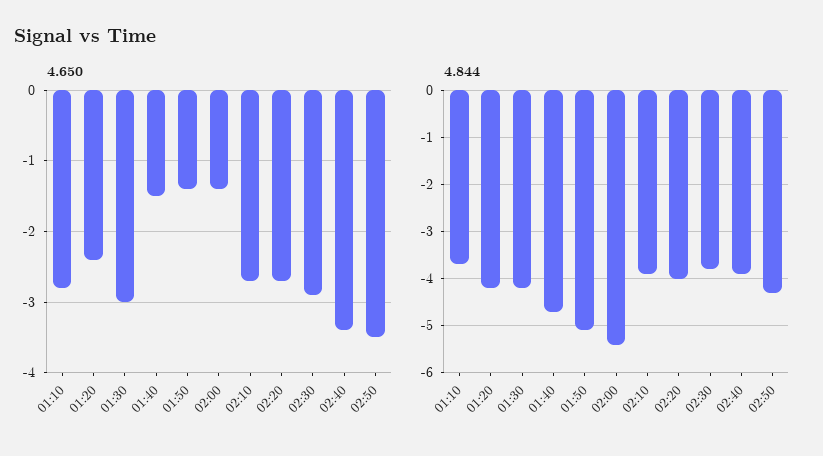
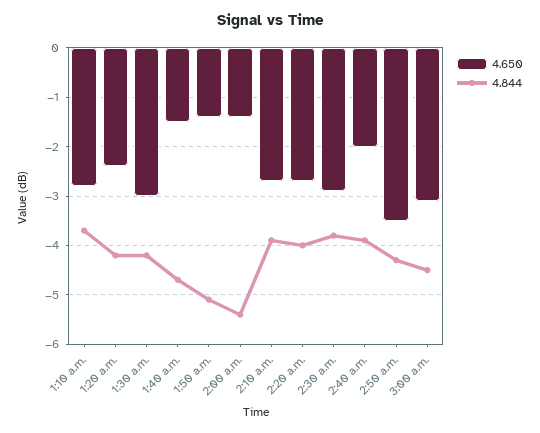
4.650, 02:40: -3.4 -> -2
4.650, 3:00 a.m.: none -> -3
4.844, 3:00 a.m.: none -> -4.5

